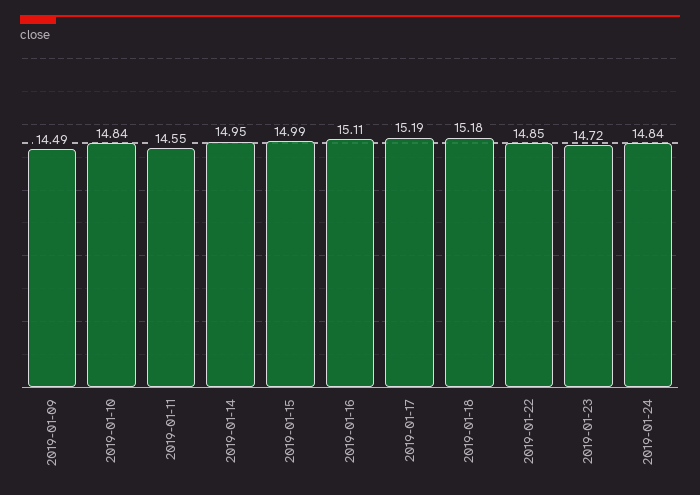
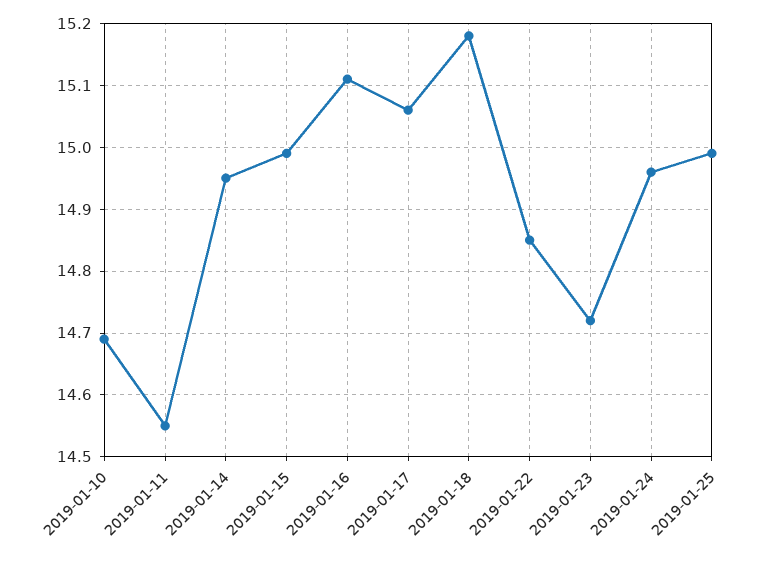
2019-01-09: 14.49 -> none
2019-01-10: 14.84 -> 14.69
2019-01-17: 15.19 -> 15.06
2019-01-24: 14.84 -> 14.96
2019-01-25: none -> 14.99

